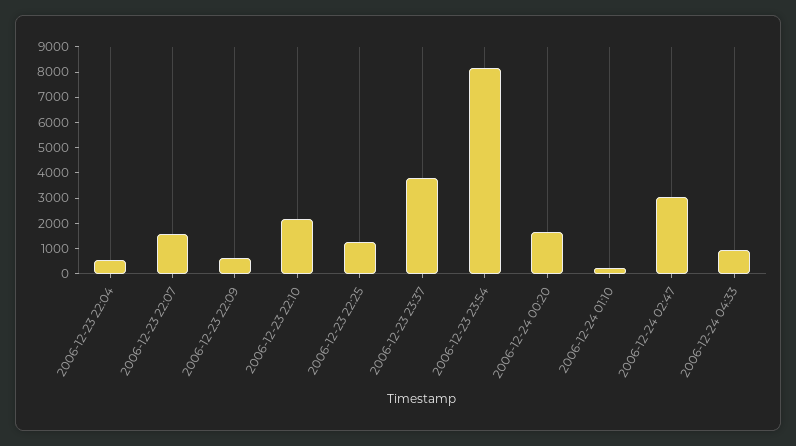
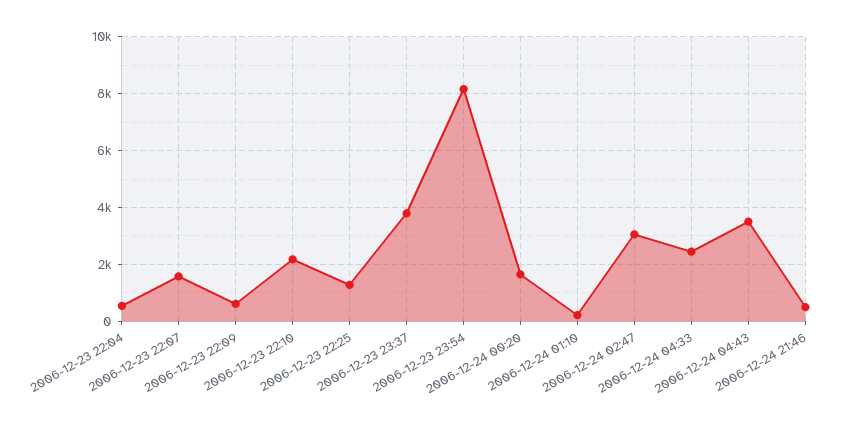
2006-12-24 04:33: 1000 -> 2500
2006-12-24 04:43: none -> 3500
2006-12-24 21:46: none -> 500

